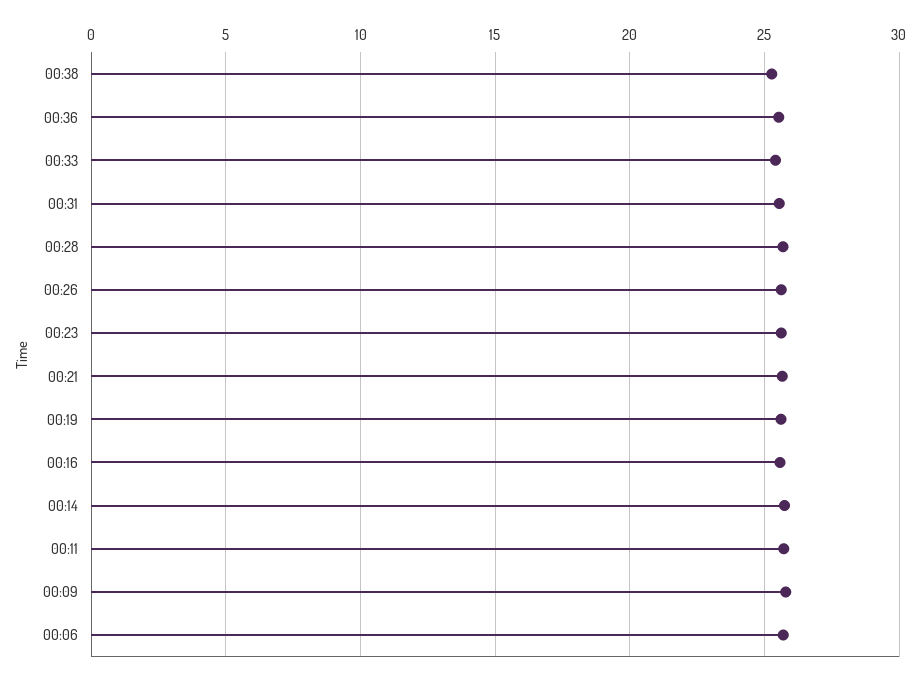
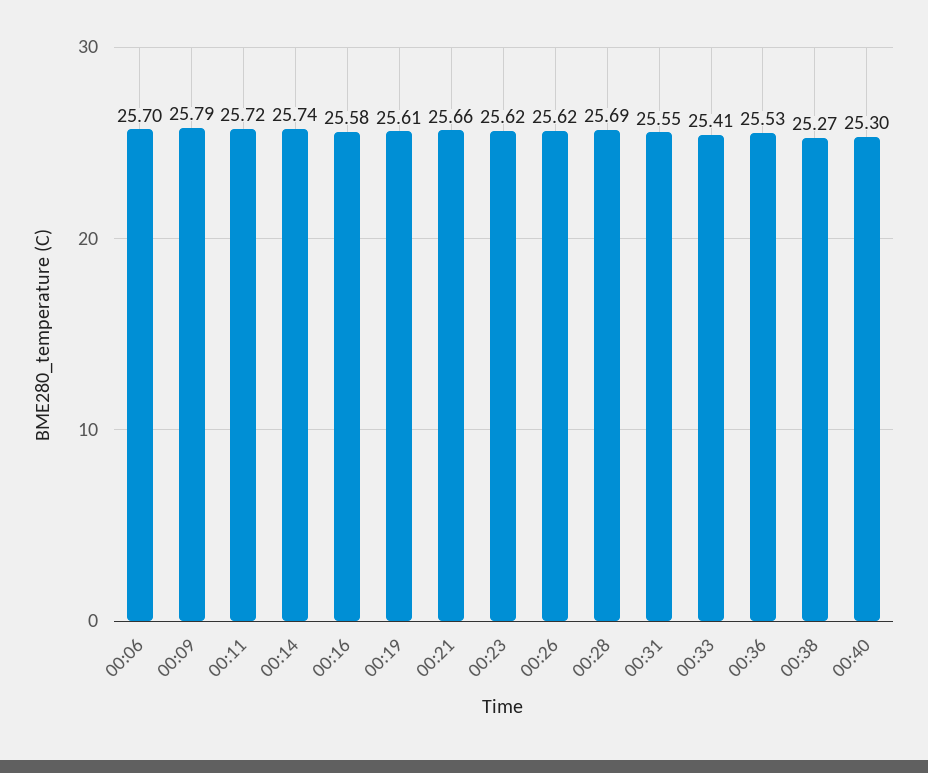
00:40: none -> 25.3

